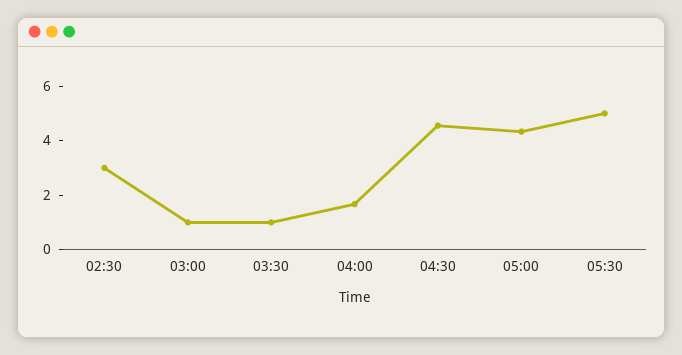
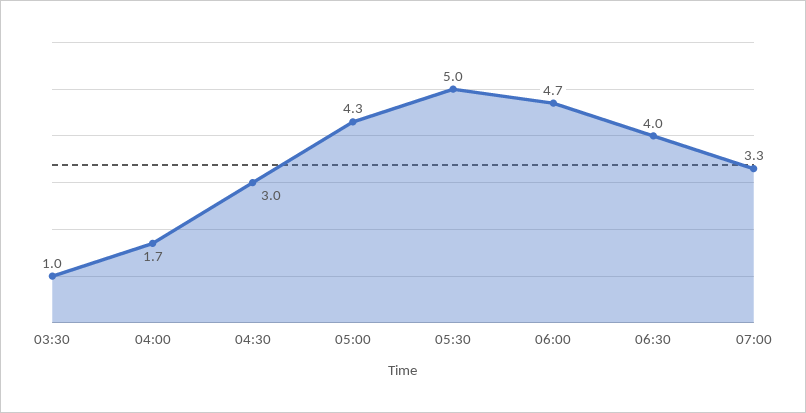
02:30: 3 -> none
03:00: 1 -> none
04:30: 4.5 -> 3
06:00: none -> 4.7
06:30: none -> 4
07:00: none -> 3.3

